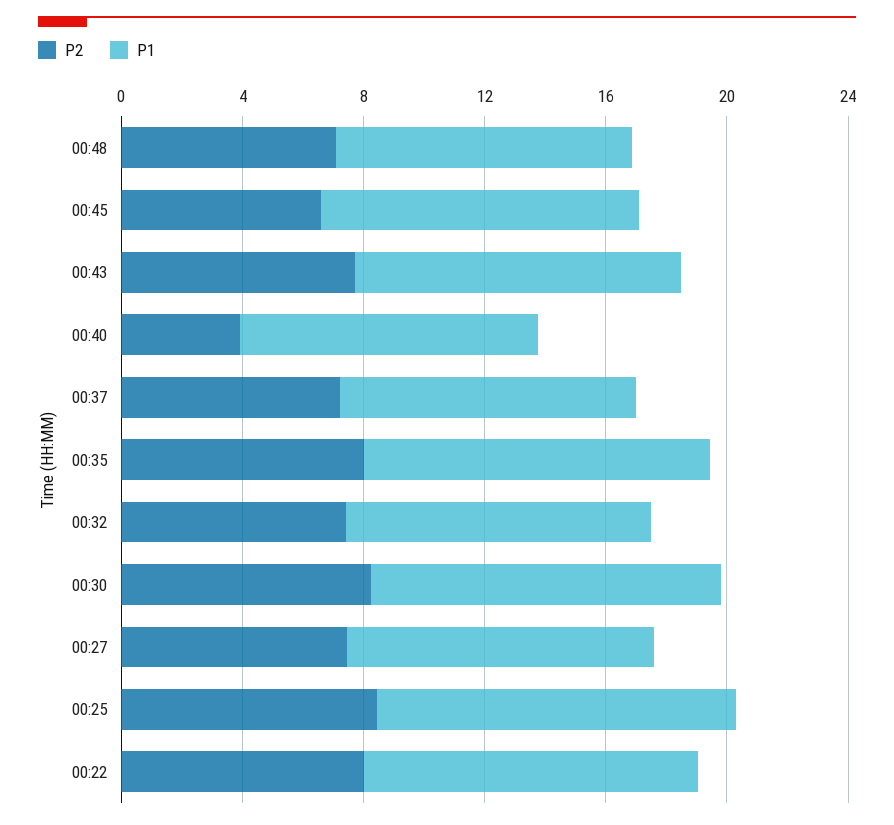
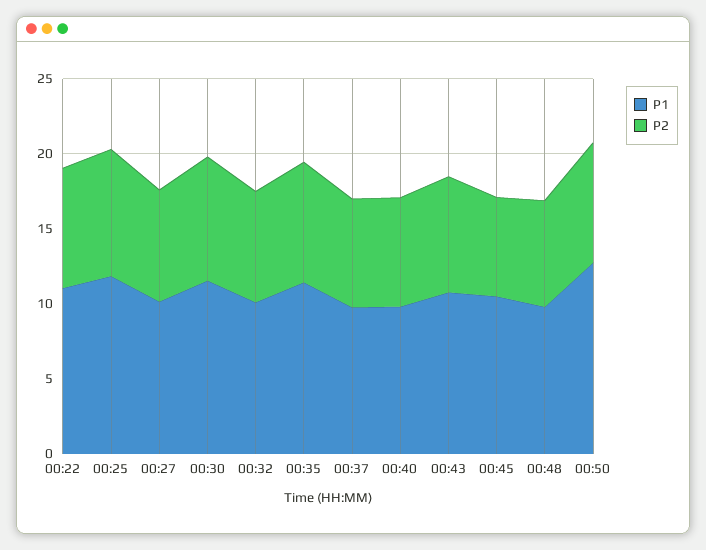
P2, 00:40: 4 -> 7
P1, 00:50: none -> 13
P2, 00:50: none -> 8

